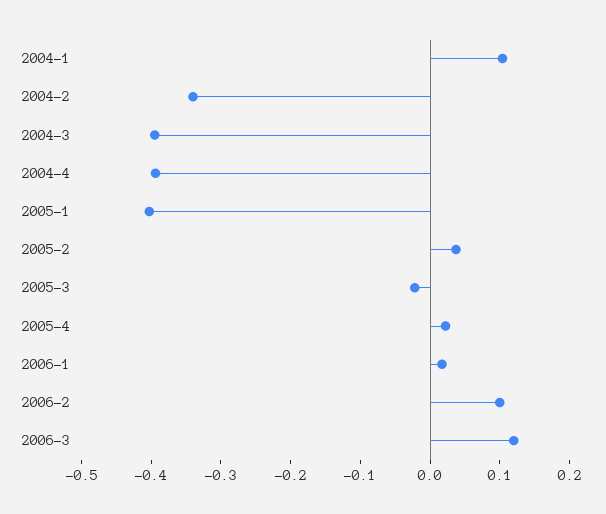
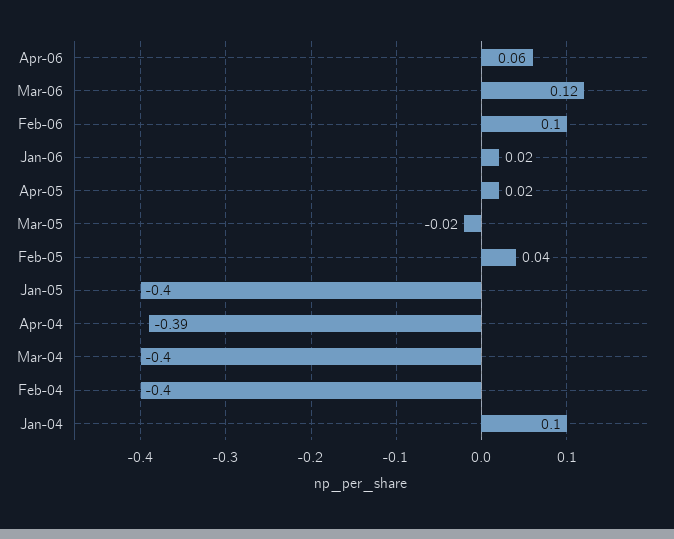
2004-2: -0.34 -> -0.4
Apr-06: none -> 0.06

